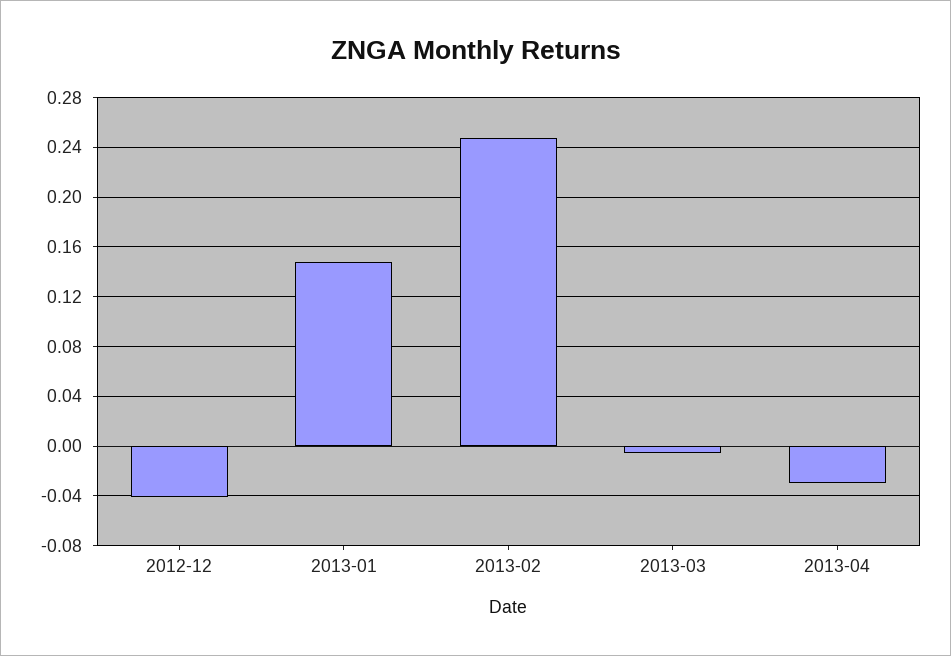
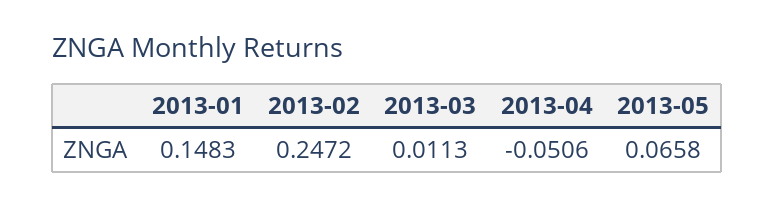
2012-12: -0.04 -> none
2013-03: -0.005 -> 0.0113
2013-04: -0.03 -> -0.0506
2013-05: none -> 0.0658

